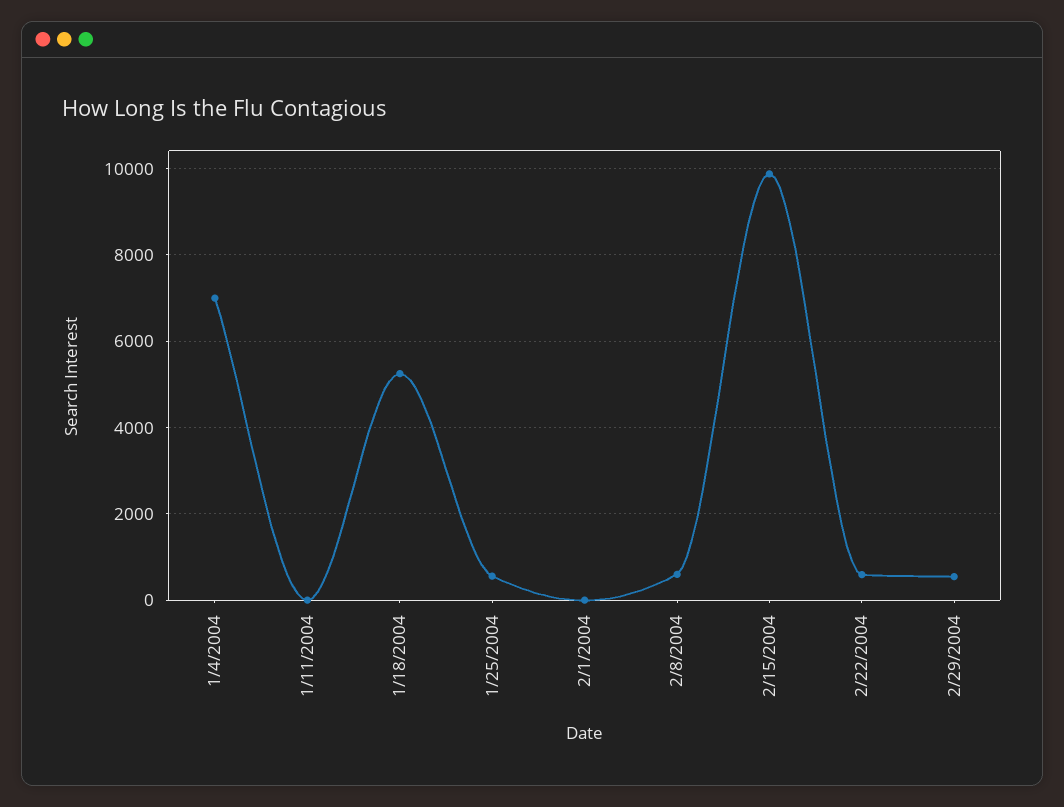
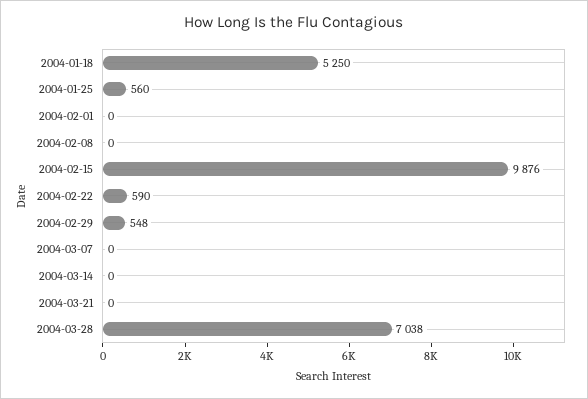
1/4/2004: 7000 -> none
1/11/2004: 0 -> none
2/8/2004: 600 -> 0
2004-03-07: none -> 0
2004-03-14: none -> 0
2004-03-21: none -> 0
2004-03-28: none -> 7038

